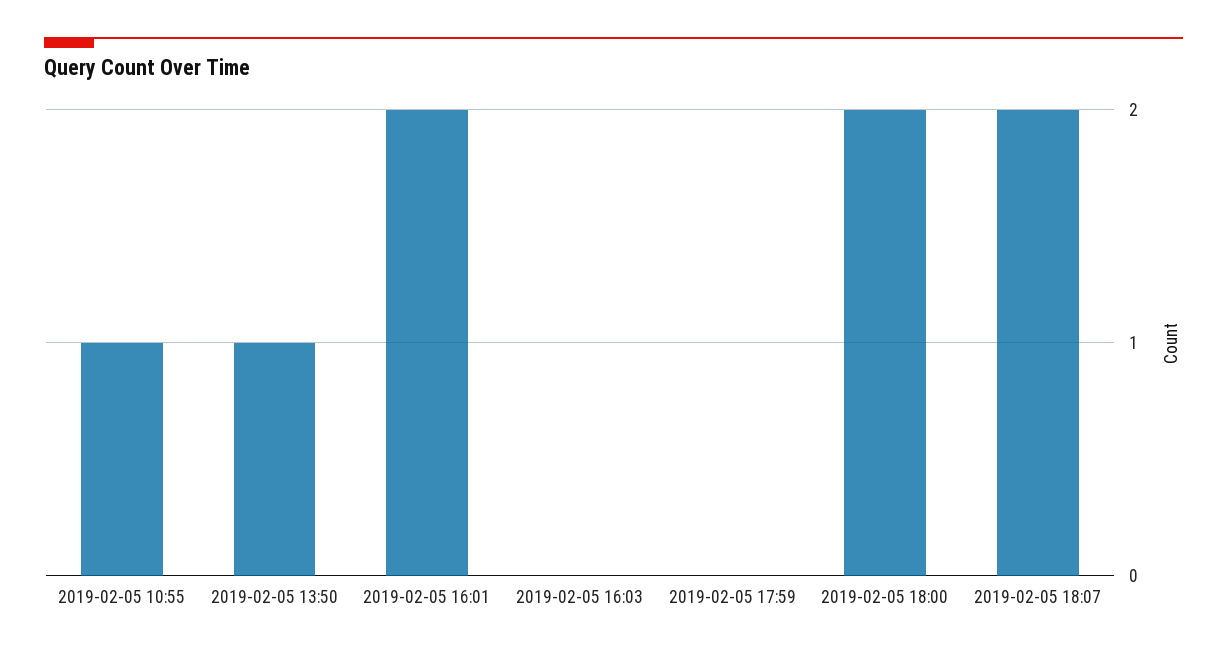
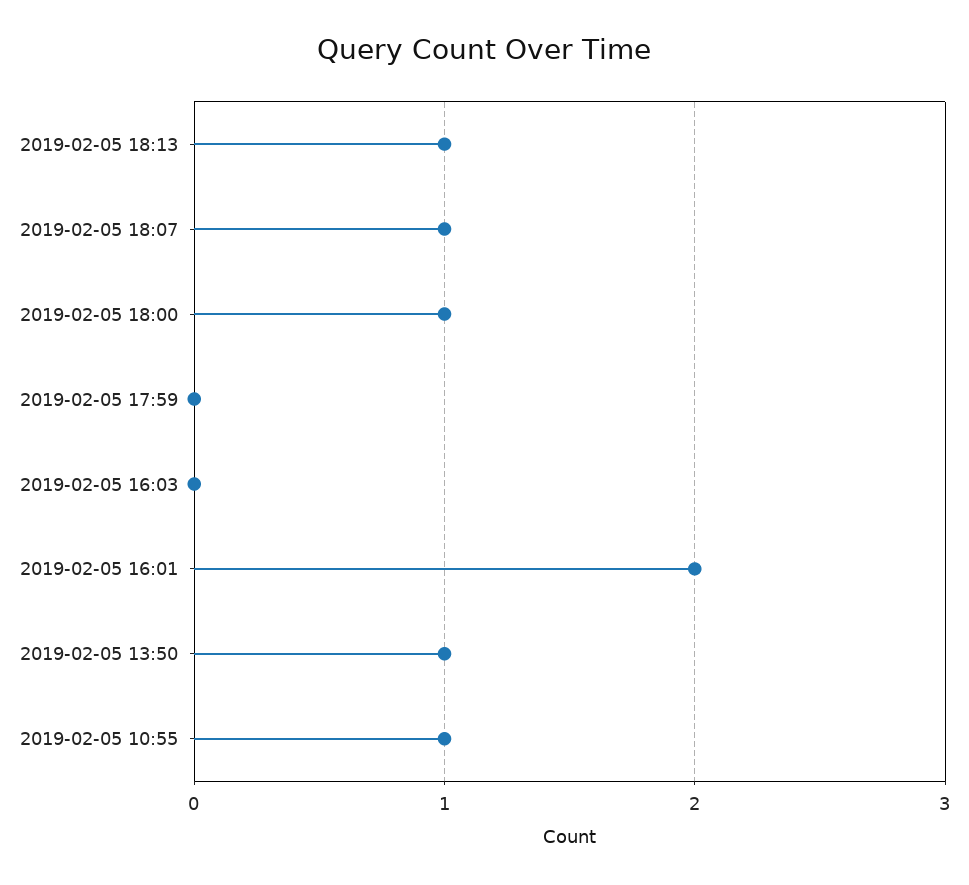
2019-02-05 18:00: 2 -> 1
2019-02-05 18:07: 2 -> 1
2019-02-05 18:13: none -> 1

